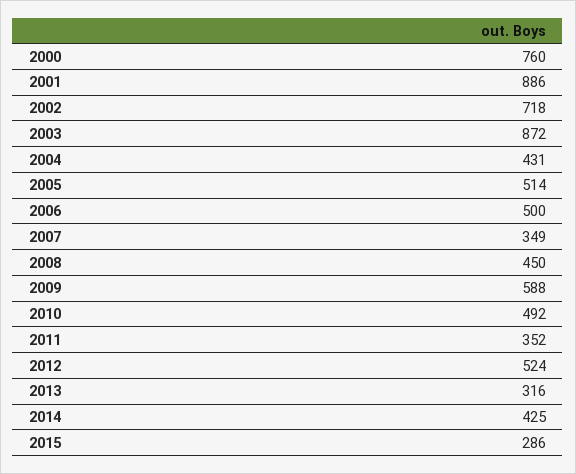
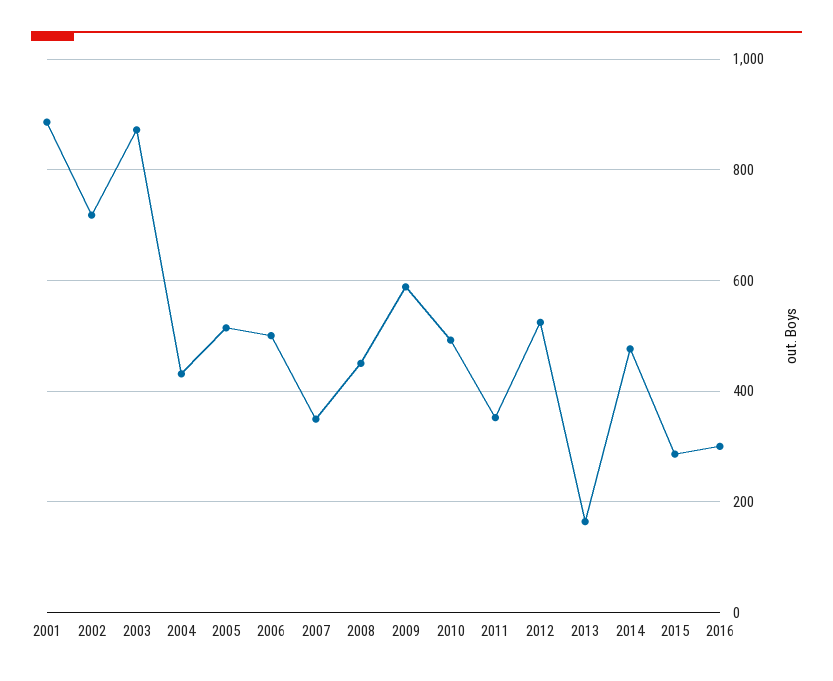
2000: 760 -> none
2013: 316 -> 160
2014: 425 -> 480
2016: none -> 300

